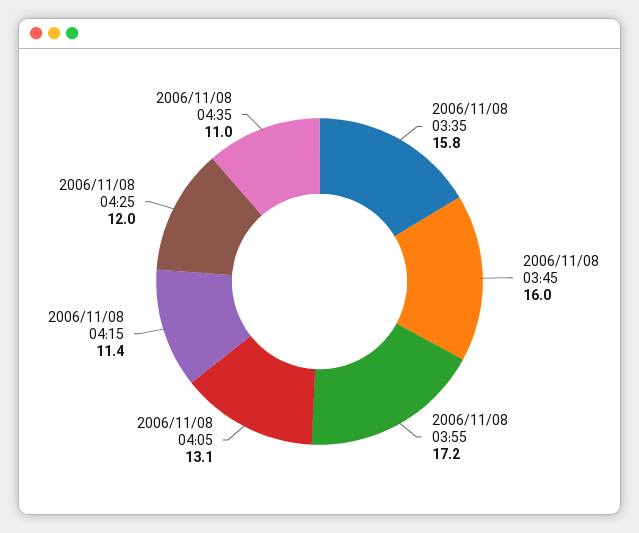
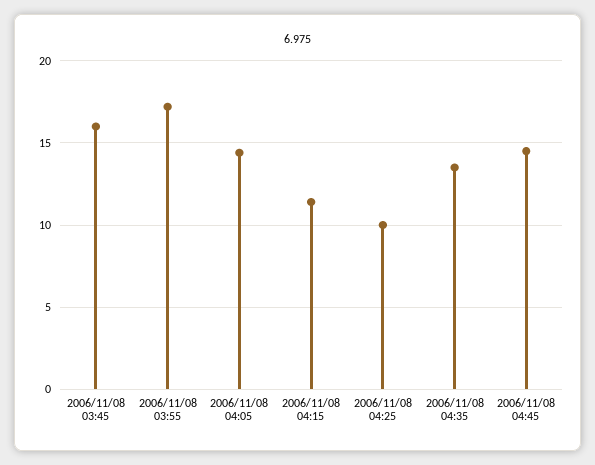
2006/11/08 03:35: 15.8 -> none
2006/11/08 04:05: 13.1 -> 14.5
2006/11/08 04:25: 12 -> 10
2006/11/08 04:35: 11 -> 13.5
2006/11/08 04:45: none -> 14.5

